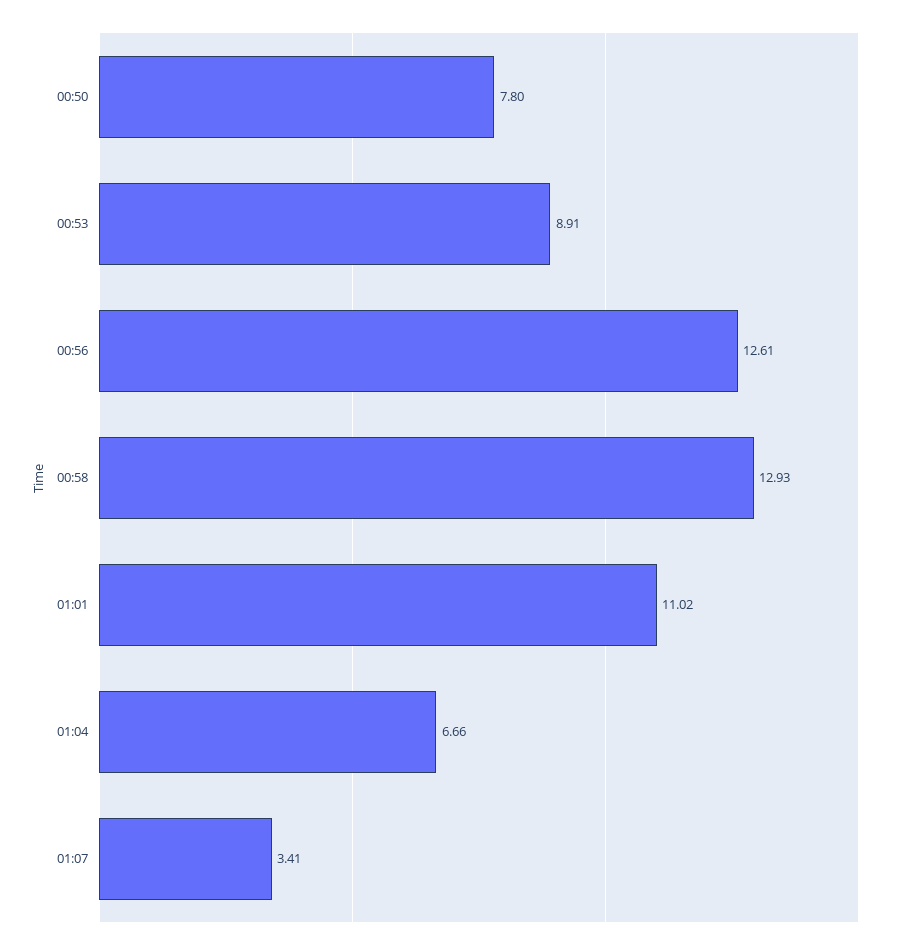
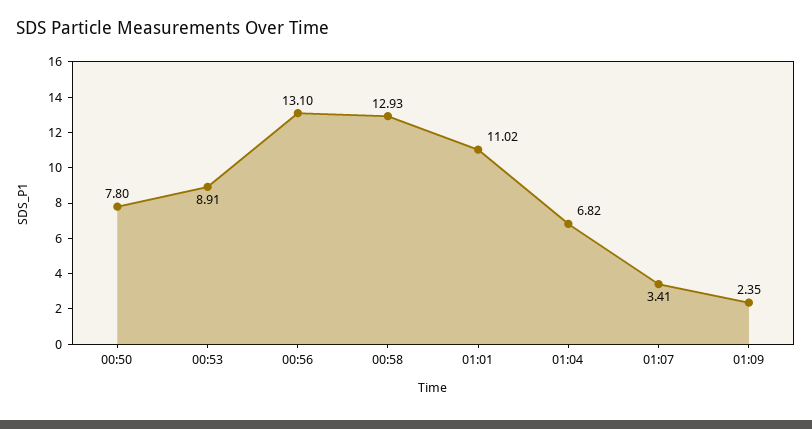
00:56: 12.61 -> 13.1
01:04: 6.66 -> 6.82
01:09: none -> 2.35

